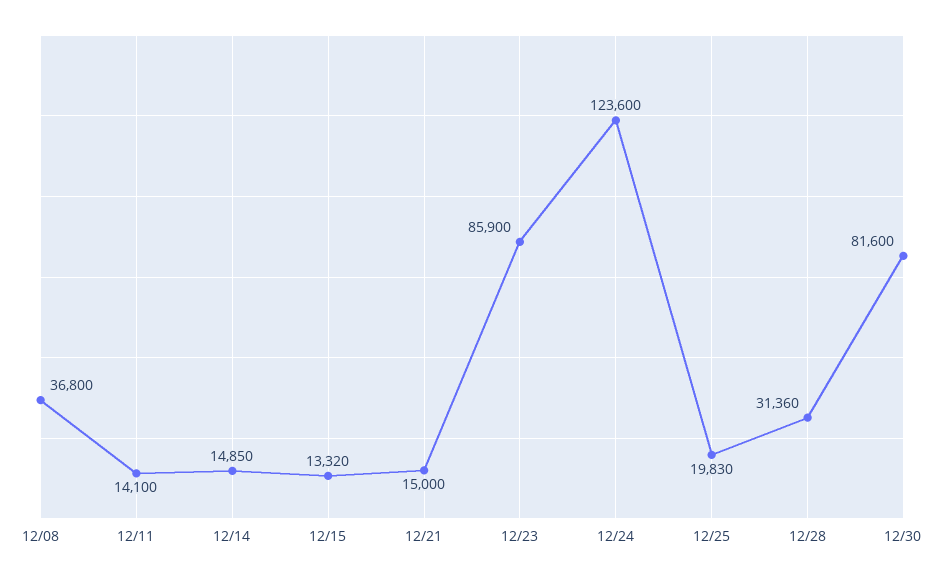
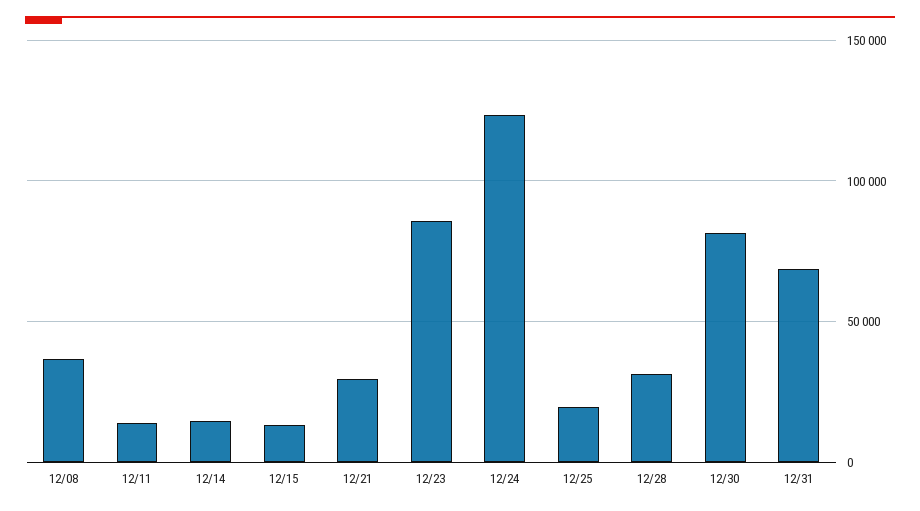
12/21: 15000 -> 30000
12/31: none -> 70000

